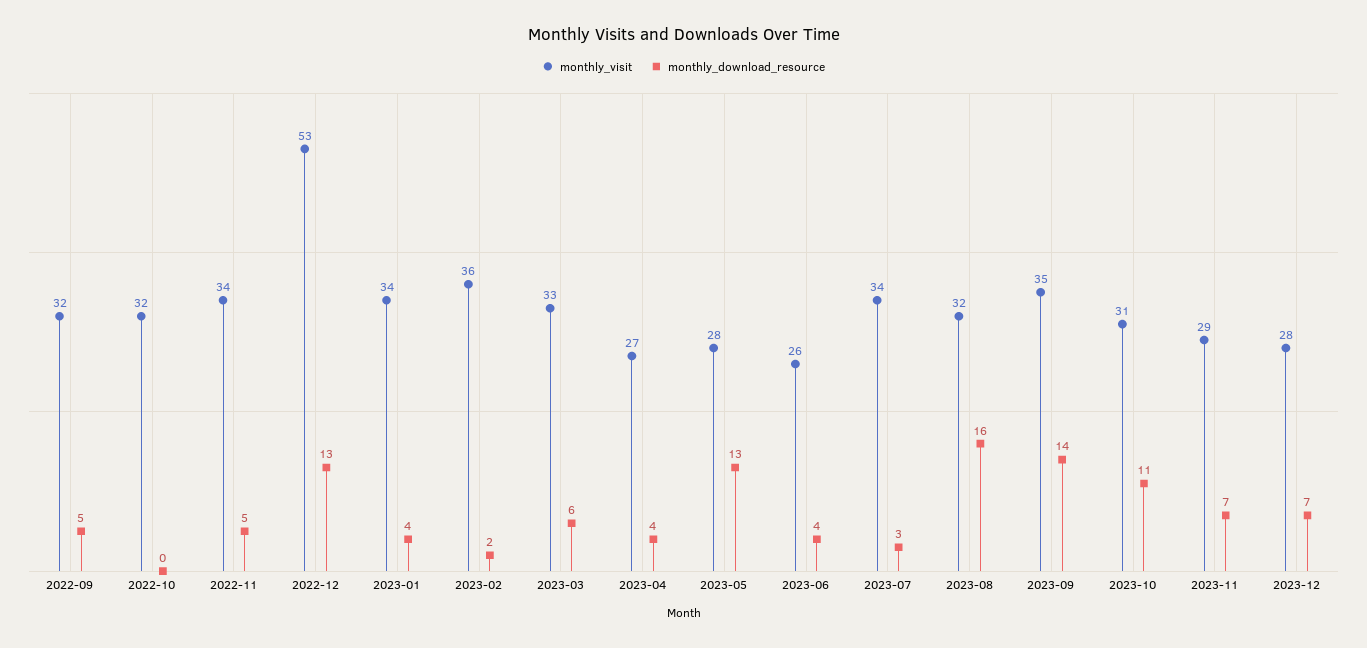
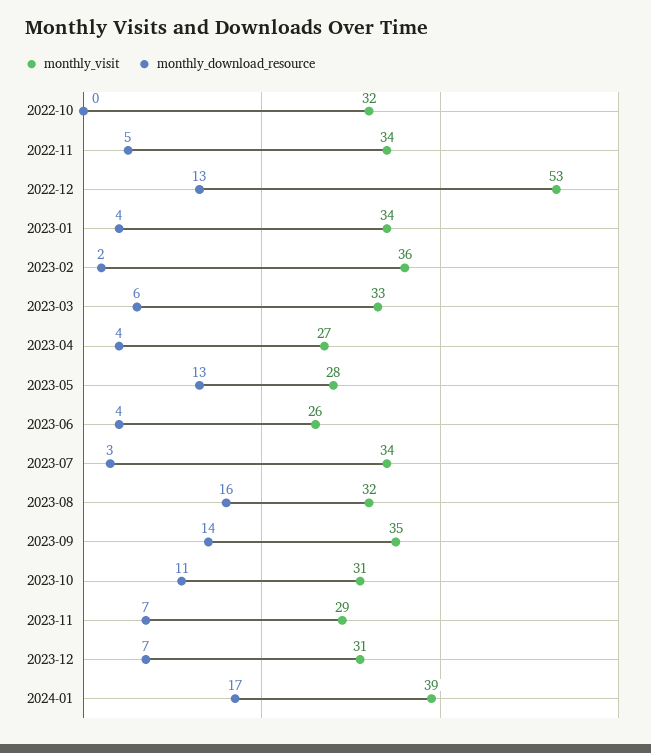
monthly_visit, 2022-09: 32 -> none
monthly_download_resource, 2022-09: 5 -> none
monthly_visit, 2023-12: 28 -> 31
monthly_visit, 2024-01: none -> 39
monthly_download_resource, 2024-01: none -> 17

